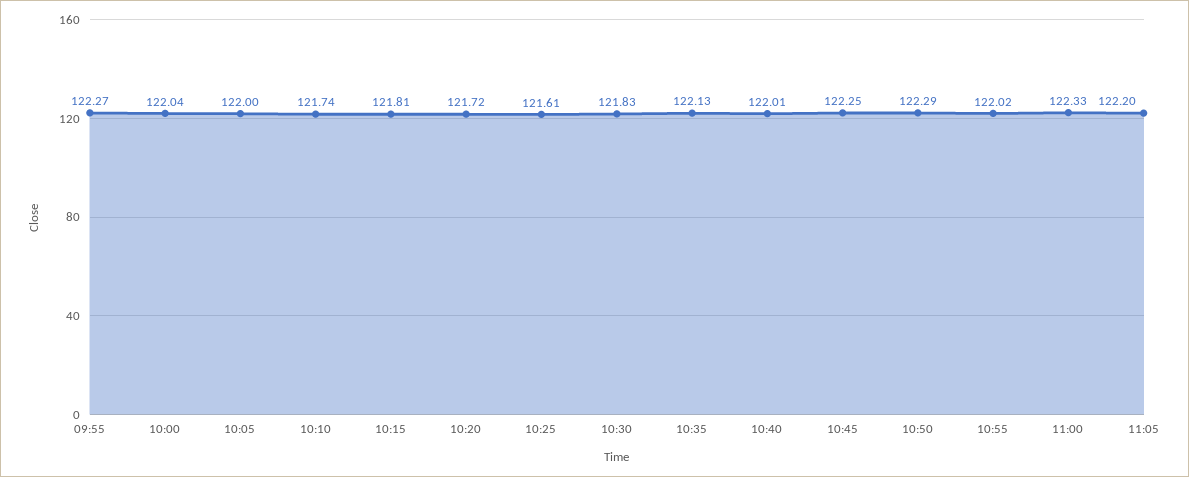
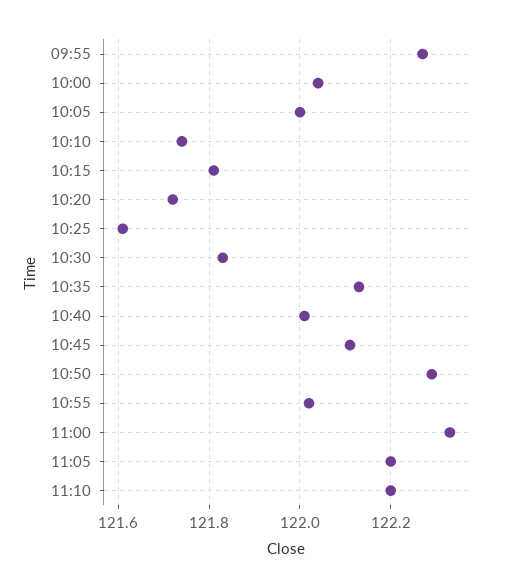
10:45: 122.25 -> 122.1
11:10: none -> 122.2

